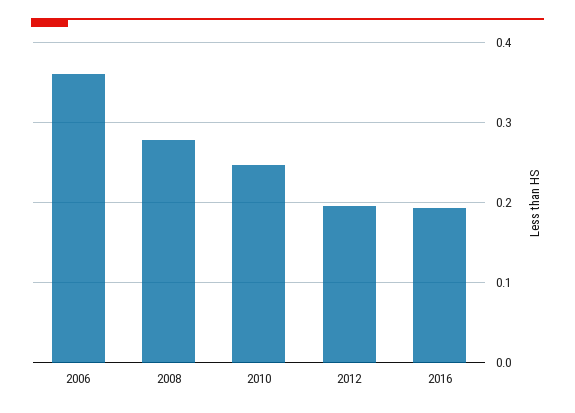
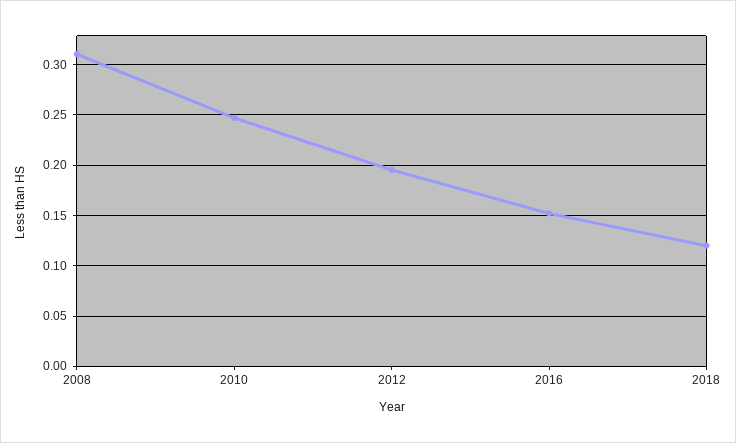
2006: 0.36 -> none
2008: 0.28 -> 0.31
2016: 0.19 -> 0.15
2018: none -> 0.12

